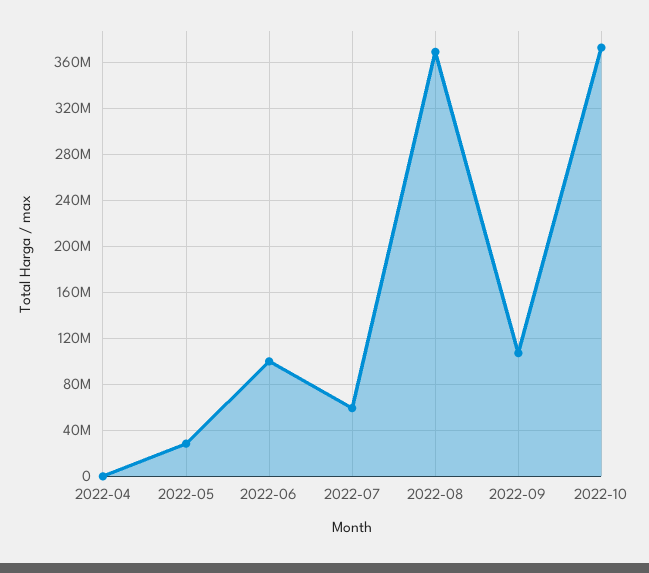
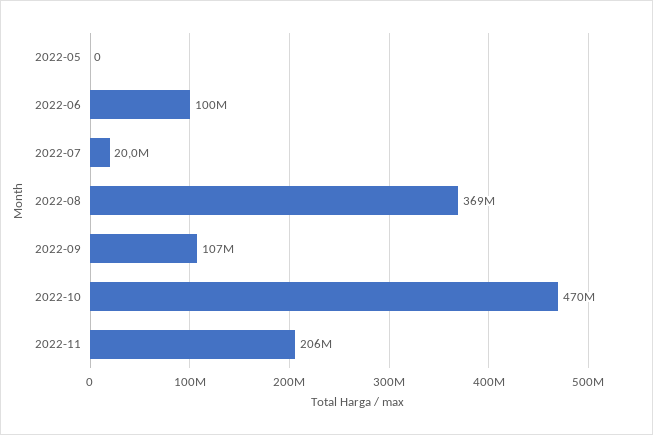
2022-04: 0 -> none
2022-05: 30000000 -> 0
2022-07: 60000000 -> 20000000
2022-10: 370000000 -> 470000000
2022-11: none -> 206000000

